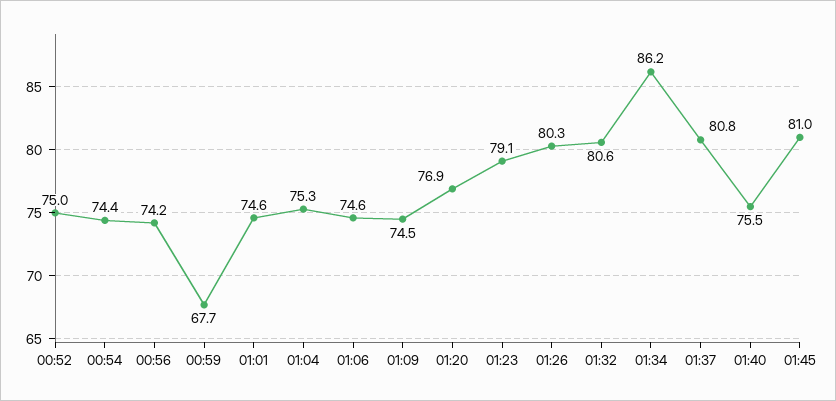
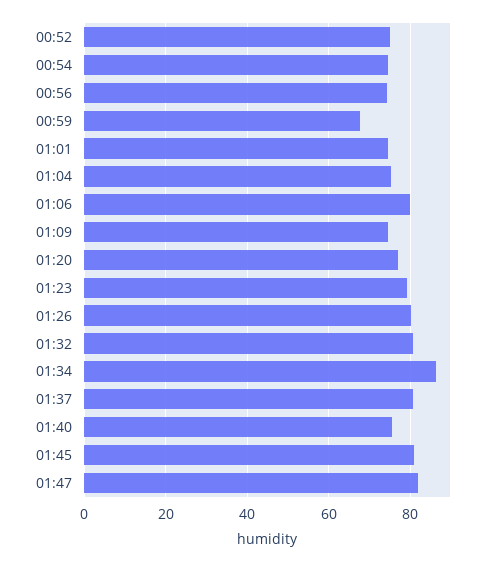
01:06: 74.6 -> 80
01:47: none -> 82

